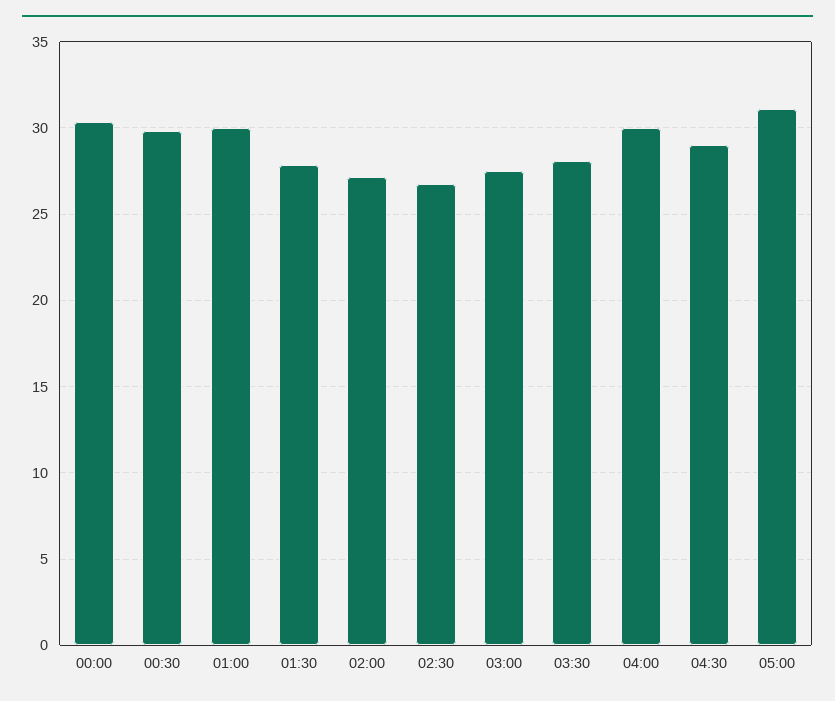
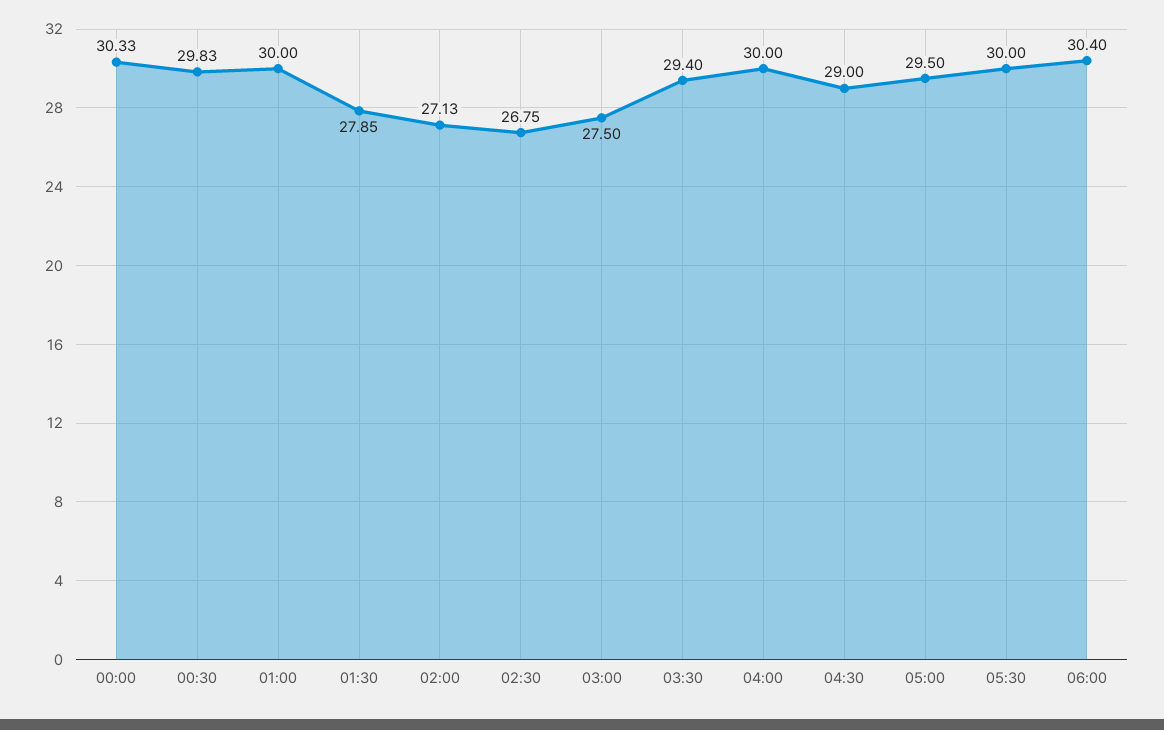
03:30: 28 -> 29.4
05:00: 31 -> 29.5
05:30: none -> 30
06:00: none -> 30.4

